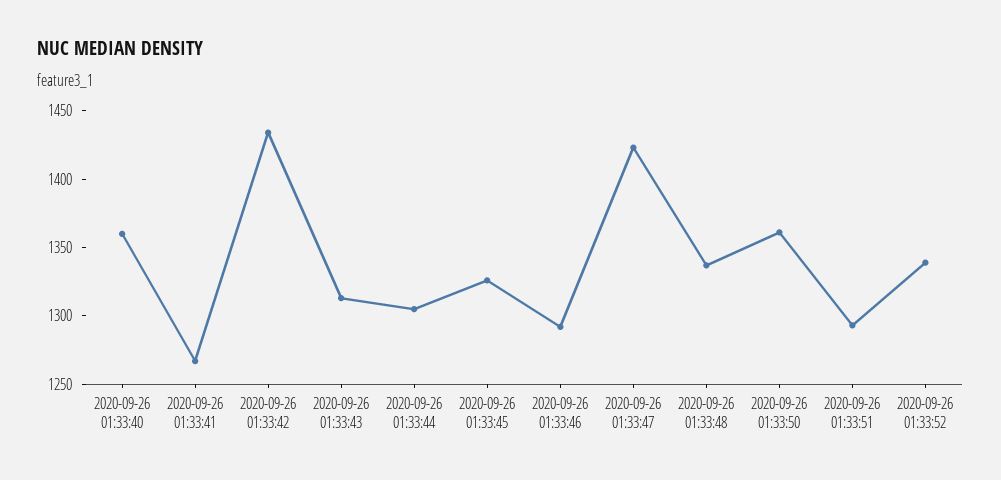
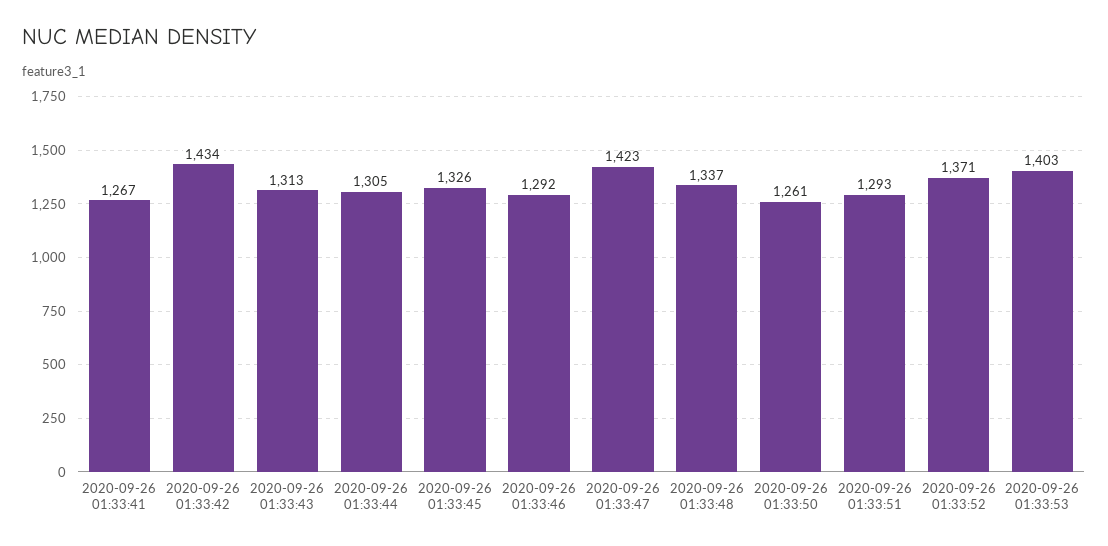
2020-09-26 01:33:40: 1360 -> none
2020-09-26 01:33:50: 1360 -> 1261
2020-09-26 01:33:52: 1340 -> 1371
2020-09-26 01:33:53: none -> 1403

